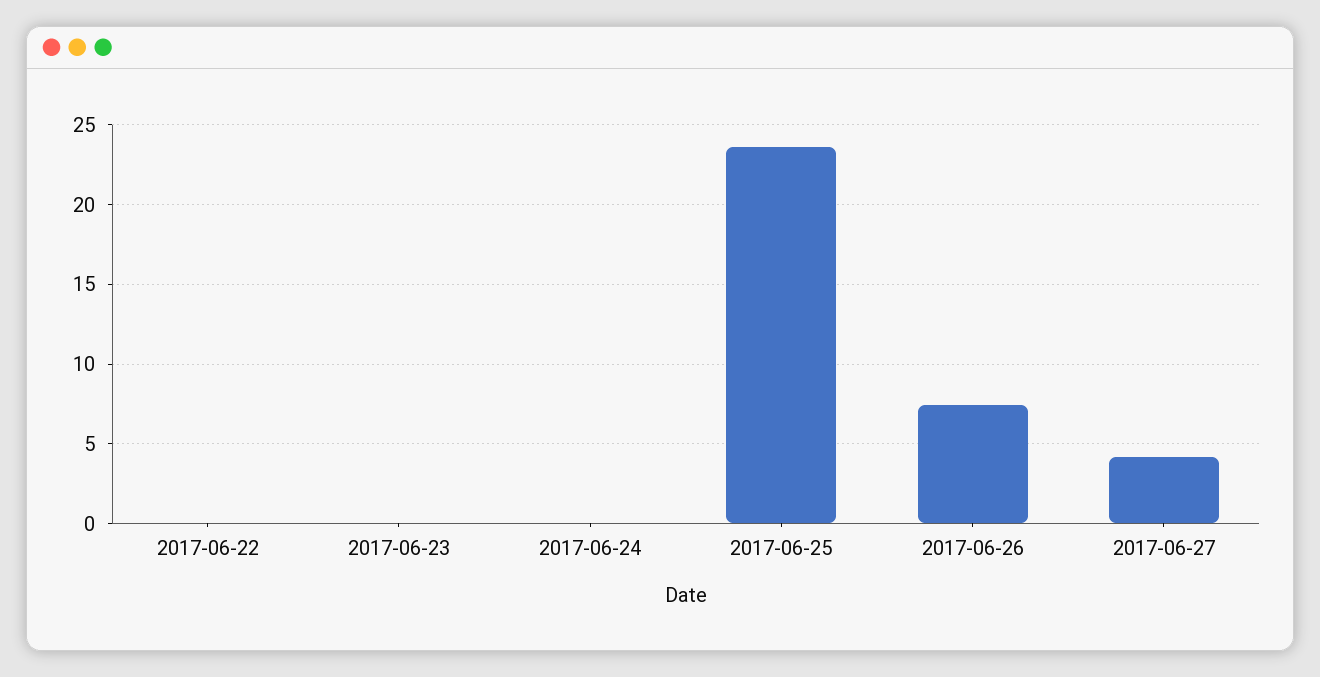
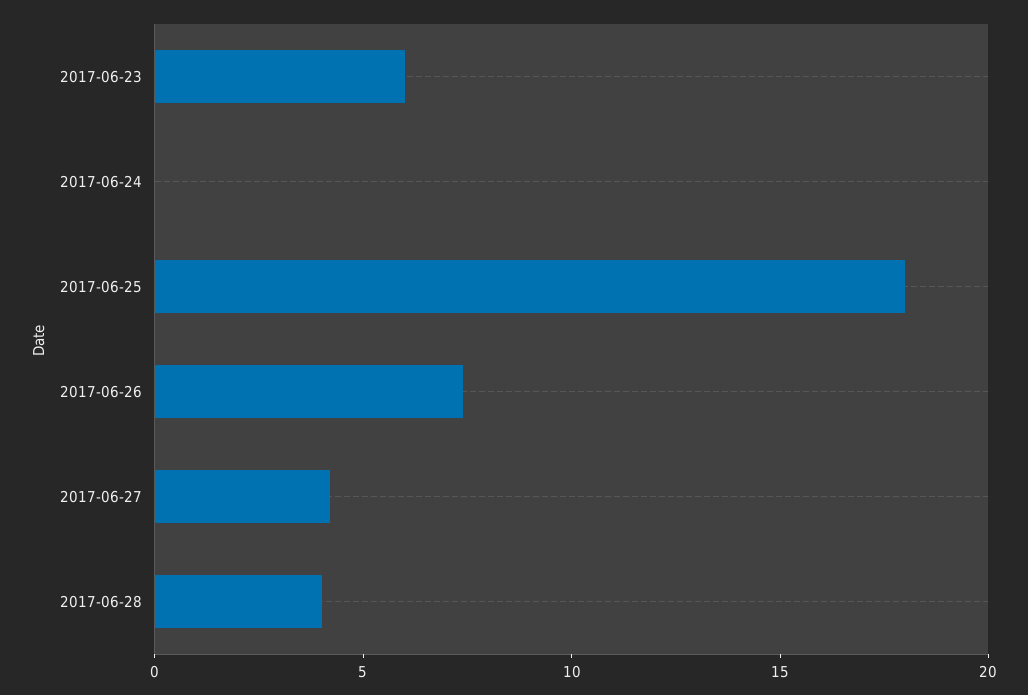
2017-06-22: 0 -> none
2017-06-23: 0 -> 6
2017-06-25: 23.5 -> 18
2017-06-28: none -> 4

